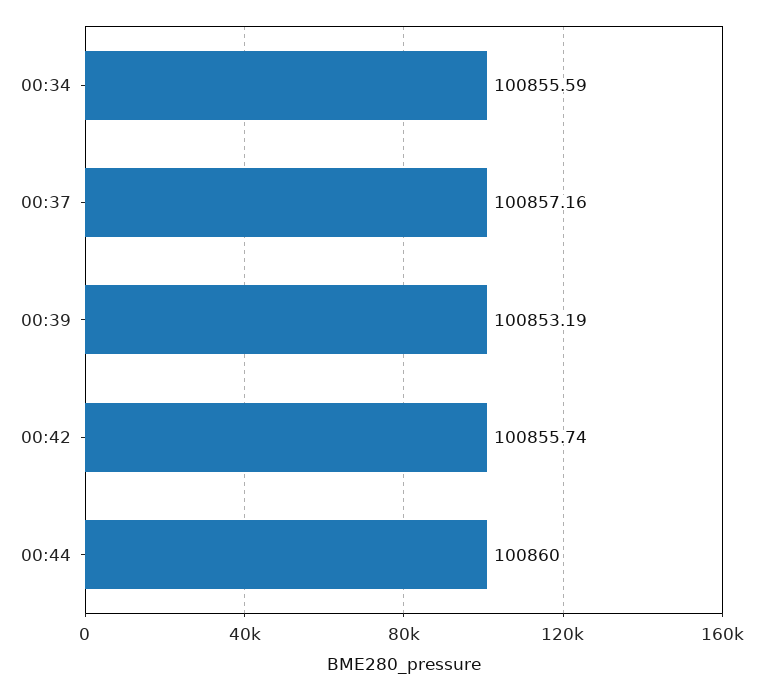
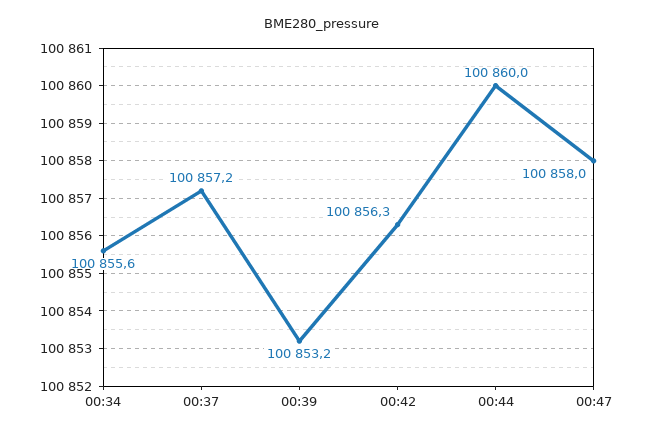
00:42: 100855.74 -> 100856.3
00:47: none -> 100858

